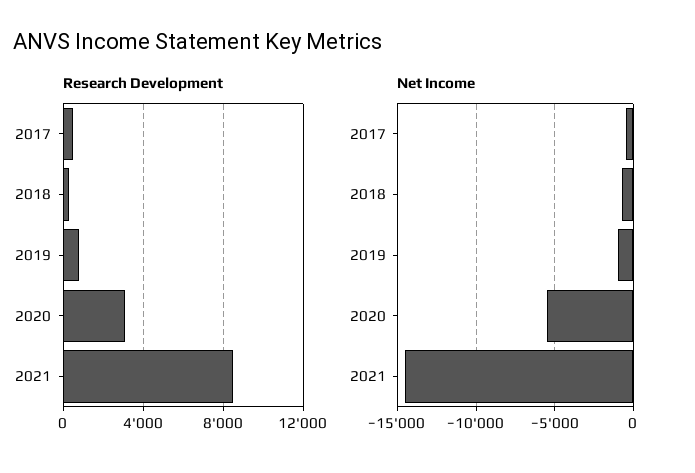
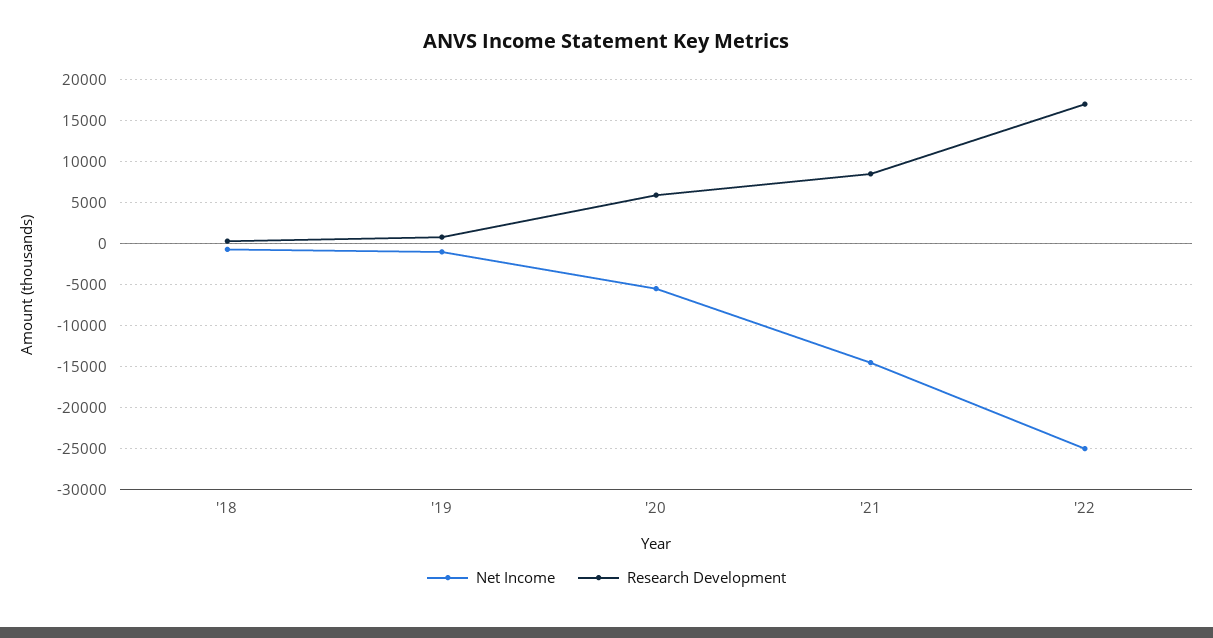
Research Development, 2017: 500 -> none
Research Development, 2020: 3000 -> 6000
Net Income, 2017: -500 -> none
Net Income, '22: none -> -25000
Research Development, '22: none -> 17000

